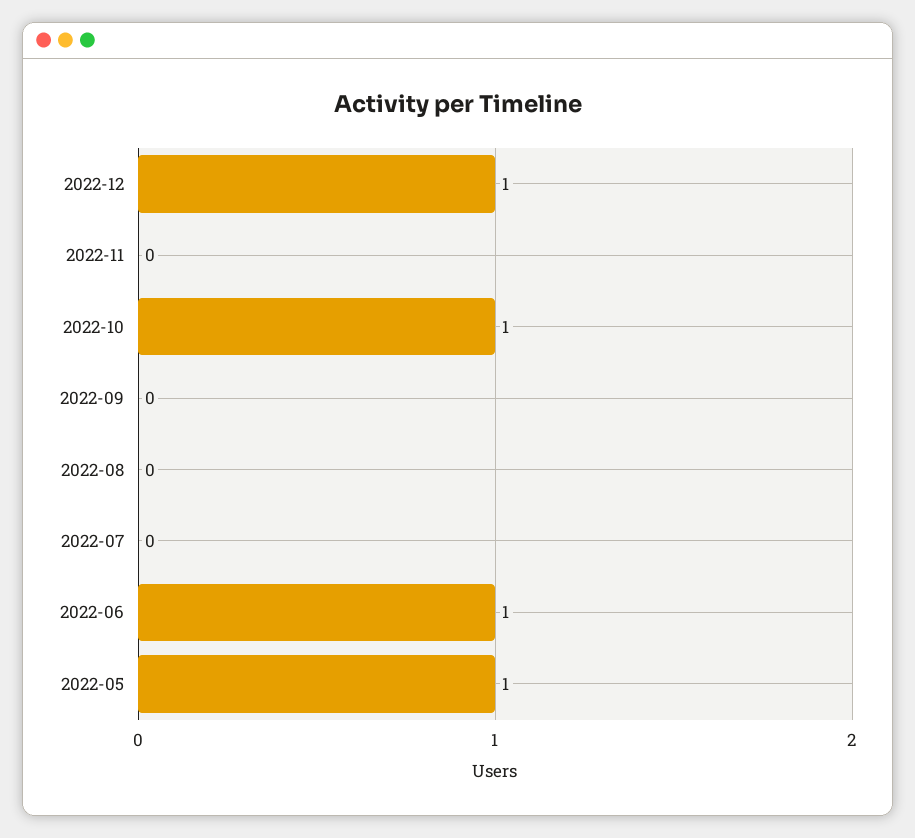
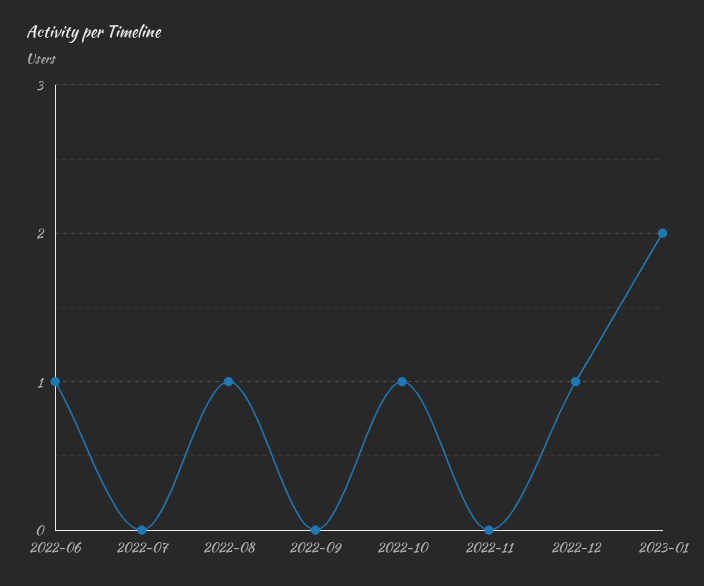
2022-08: 0 -> 1
2022-05: 1 -> none
2023-01: none -> 2

